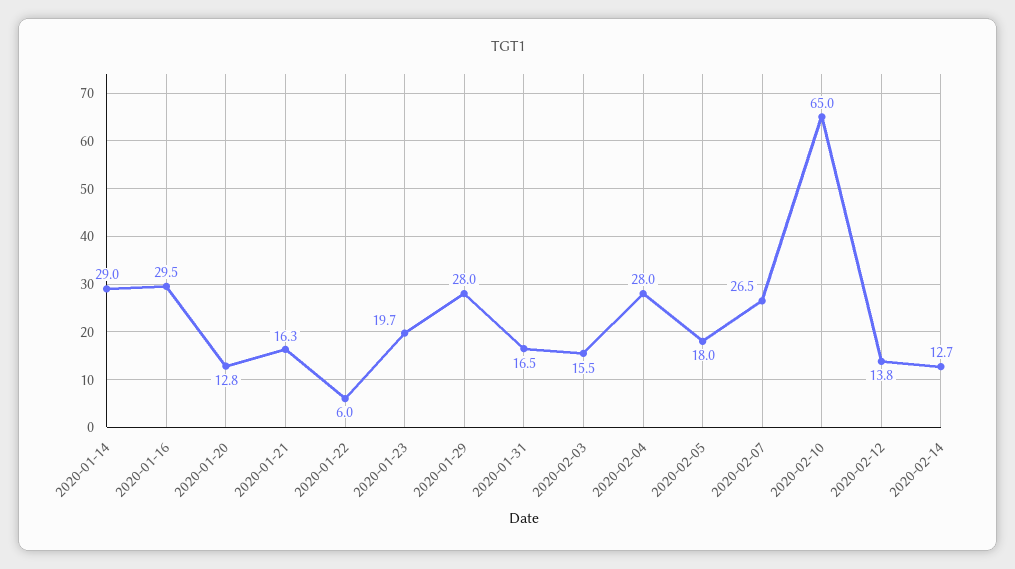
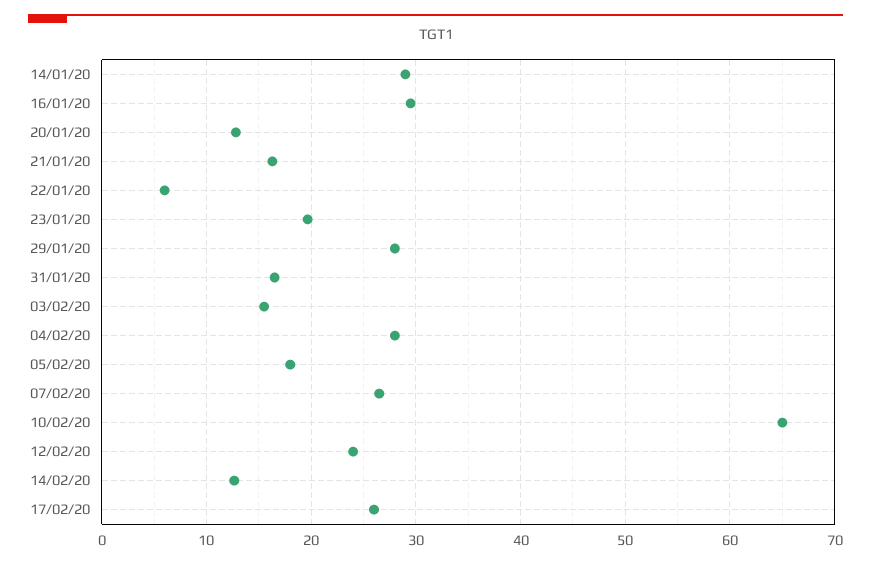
2020-02-12: 13.8 -> 24
17/02/20: none -> 26

